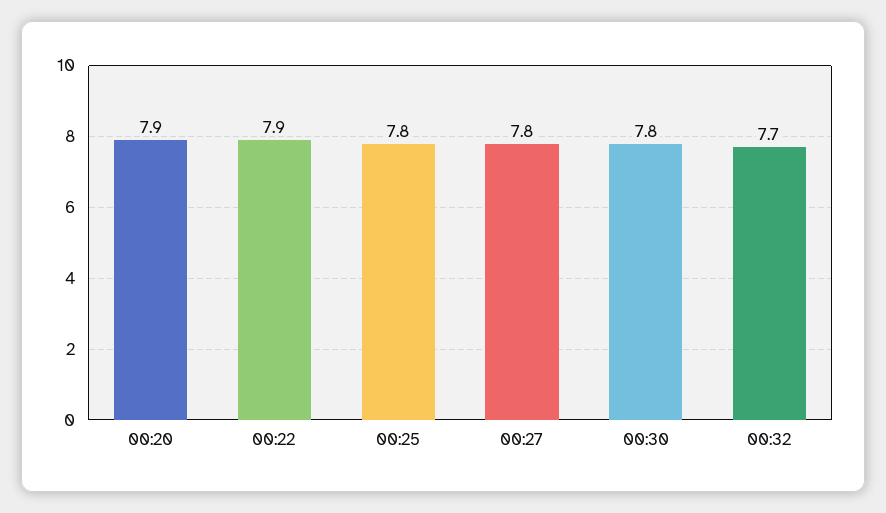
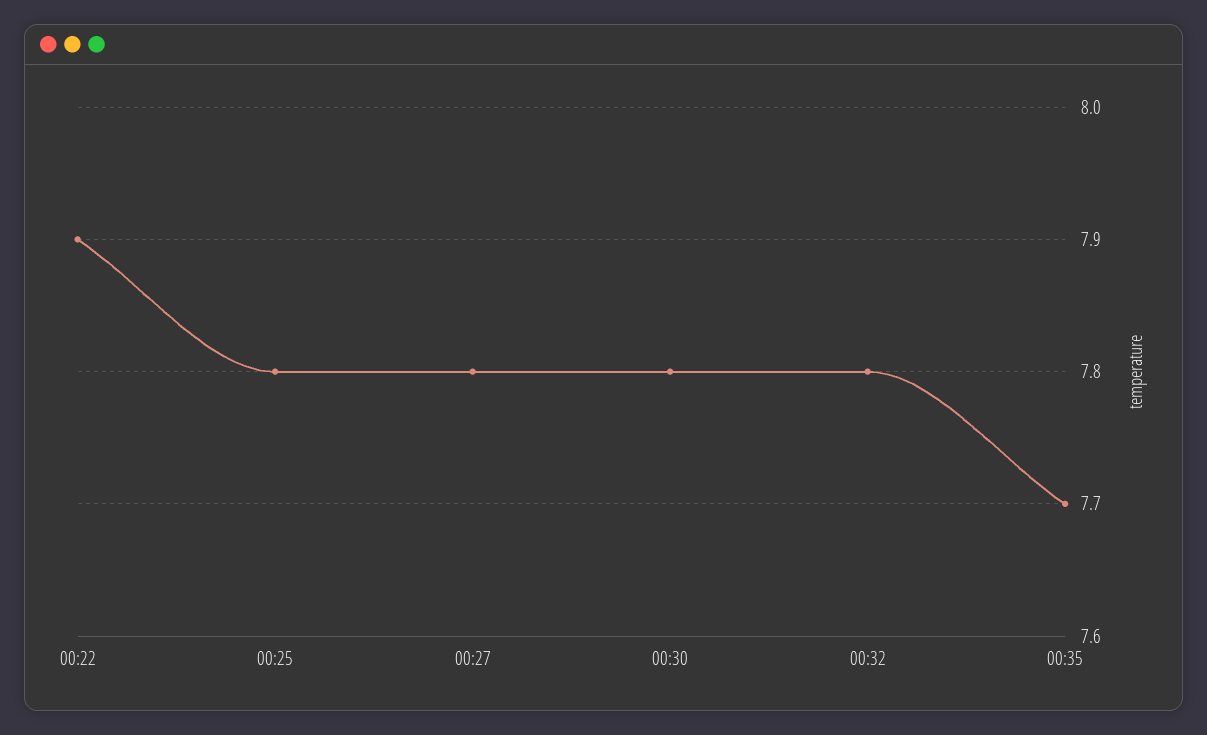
00:20: 7.9 -> none
00:32: 7.7 -> 7.8
00:35: none -> 7.7

